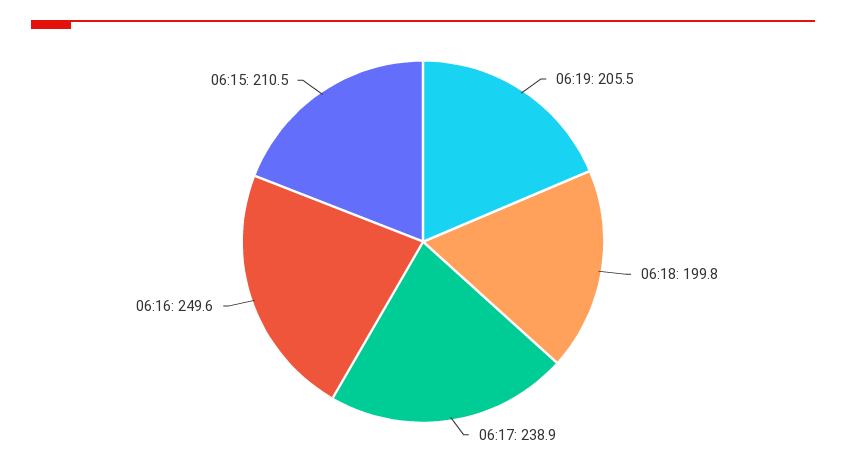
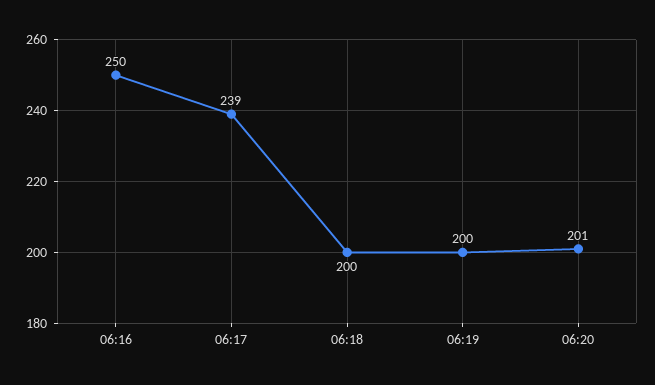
06:19: 205.5 -> 200
06:15: 210.5 -> none
06:20: none -> 201

